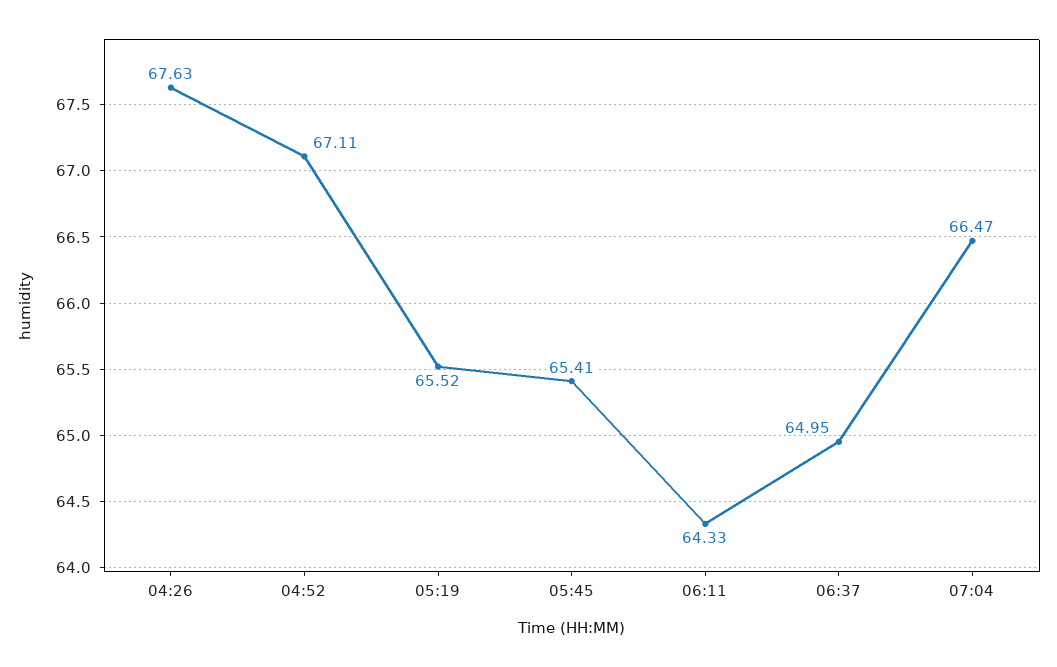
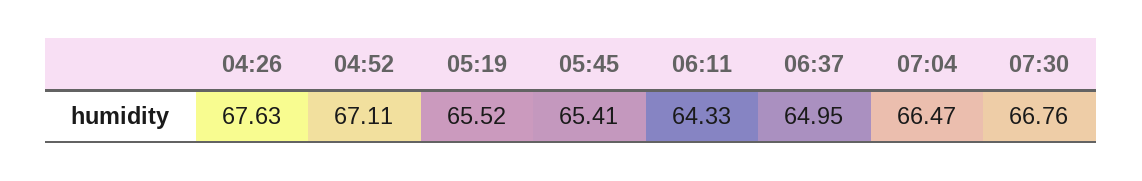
07:30: none -> 66.76

